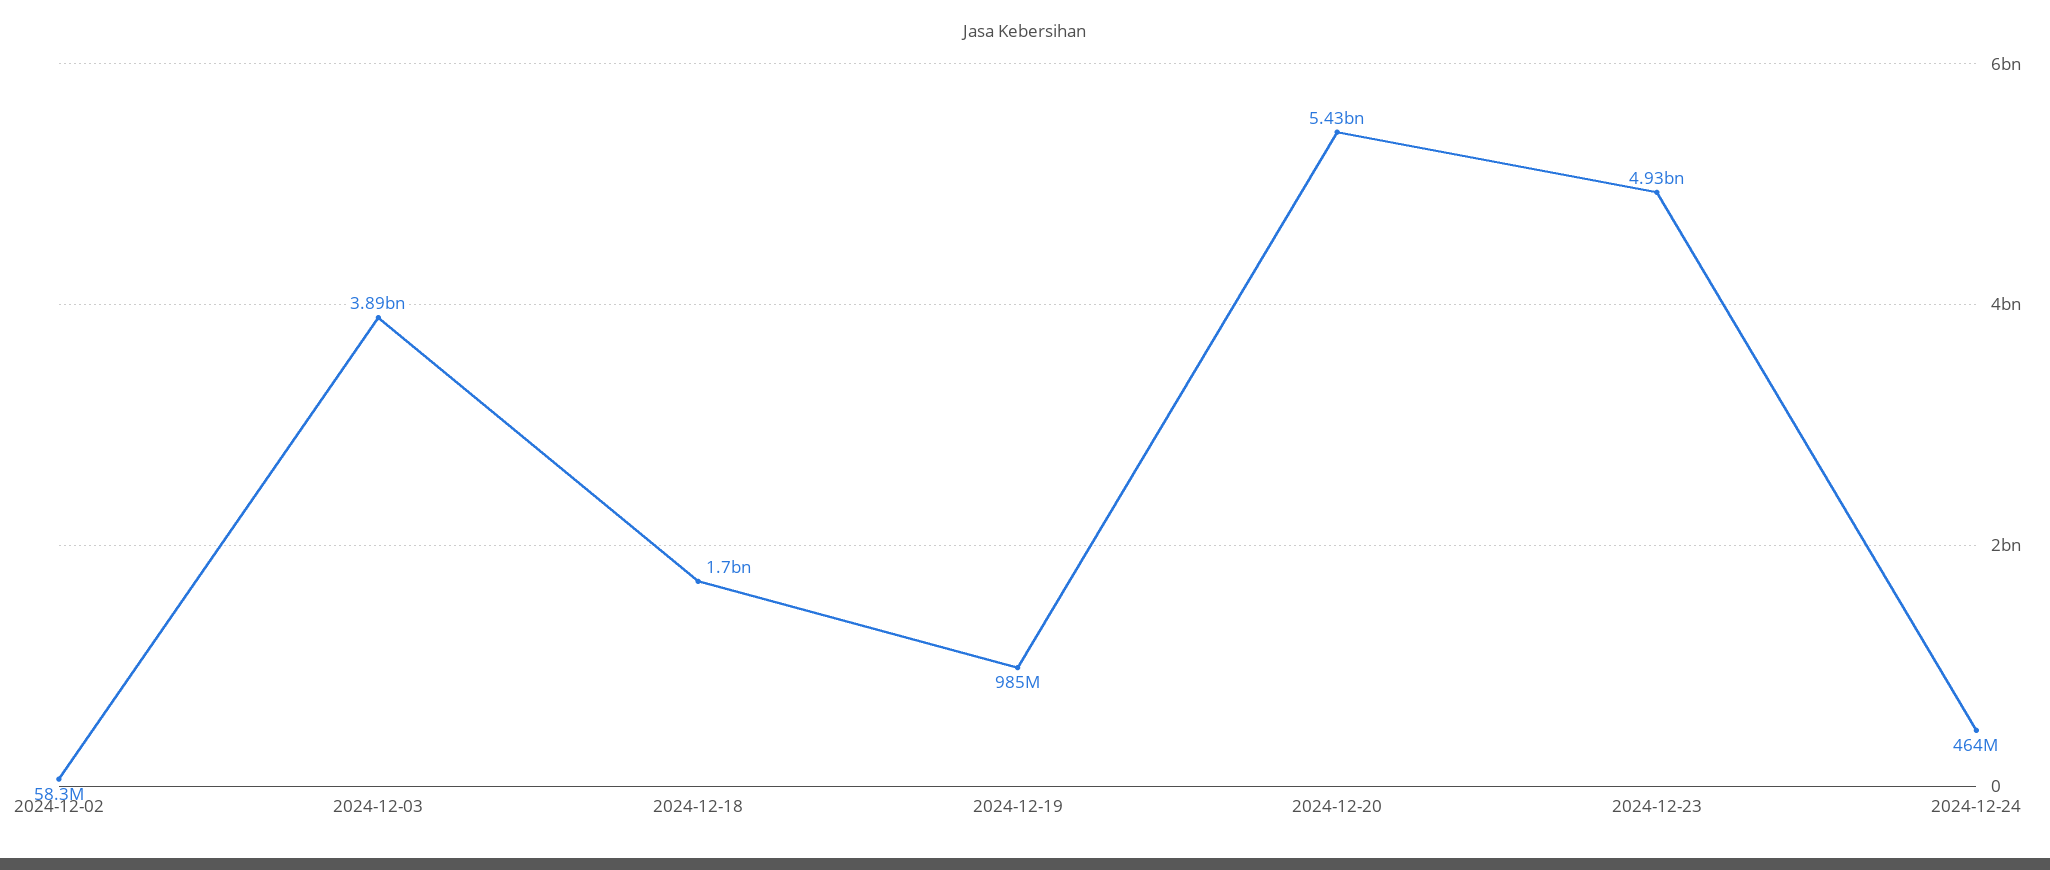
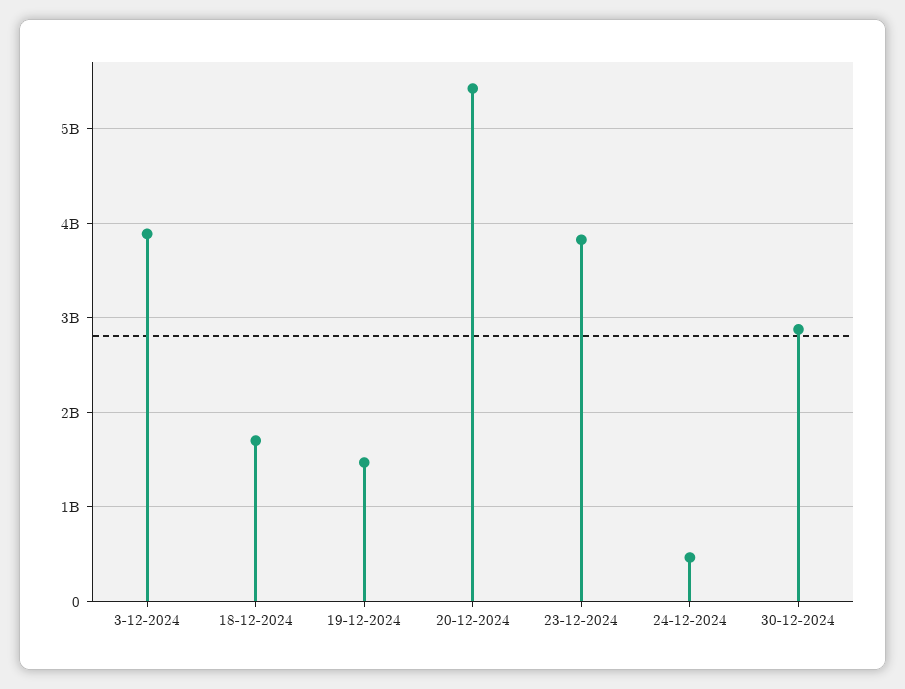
2024-12-02: 58300000 -> none
2024-12-19: 985000000 -> 1500000000
2024-12-23: 4930000000 -> 3800000000
30-12-2024: none -> 2900000000

